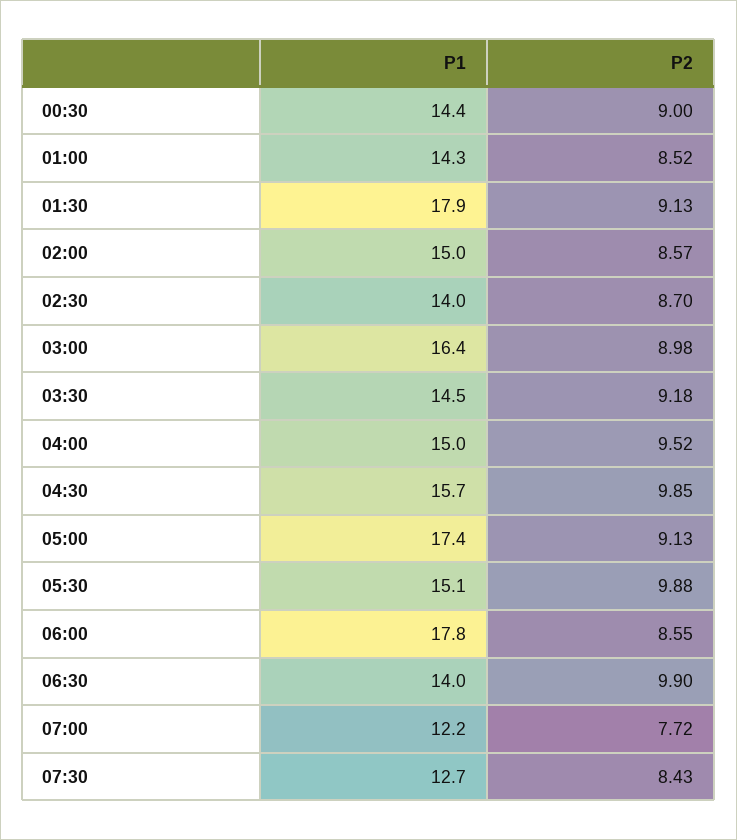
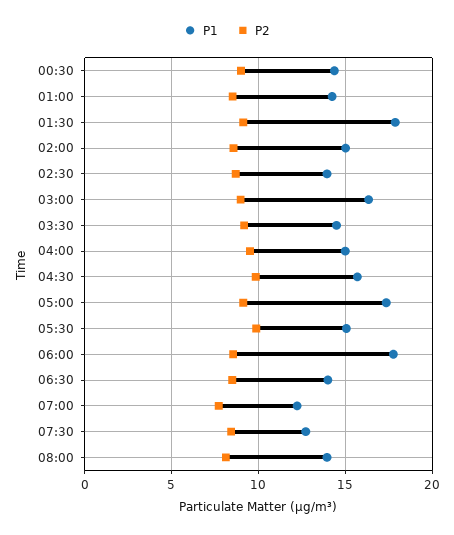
P2, 06:30: 9.9 -> 8.5
P1, 08:00: none -> 14
P2, 08:00: none -> 8

